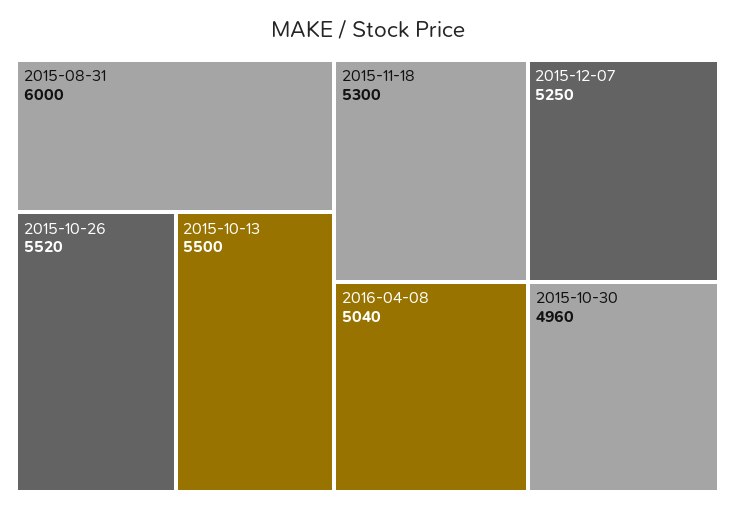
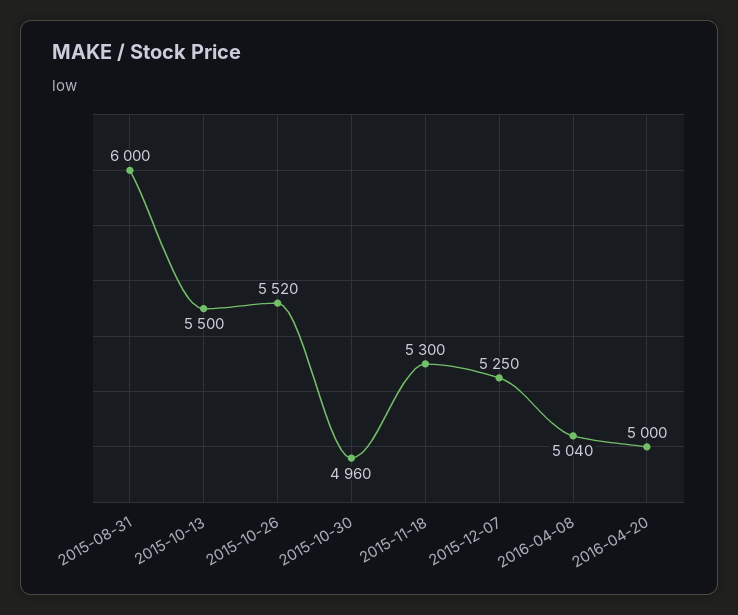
2016-04-20: none -> 5000

